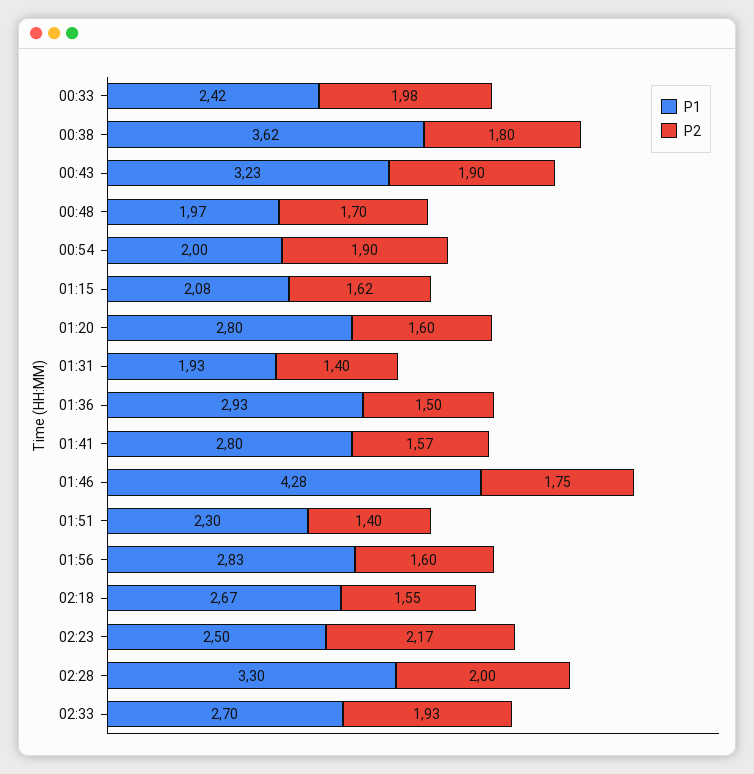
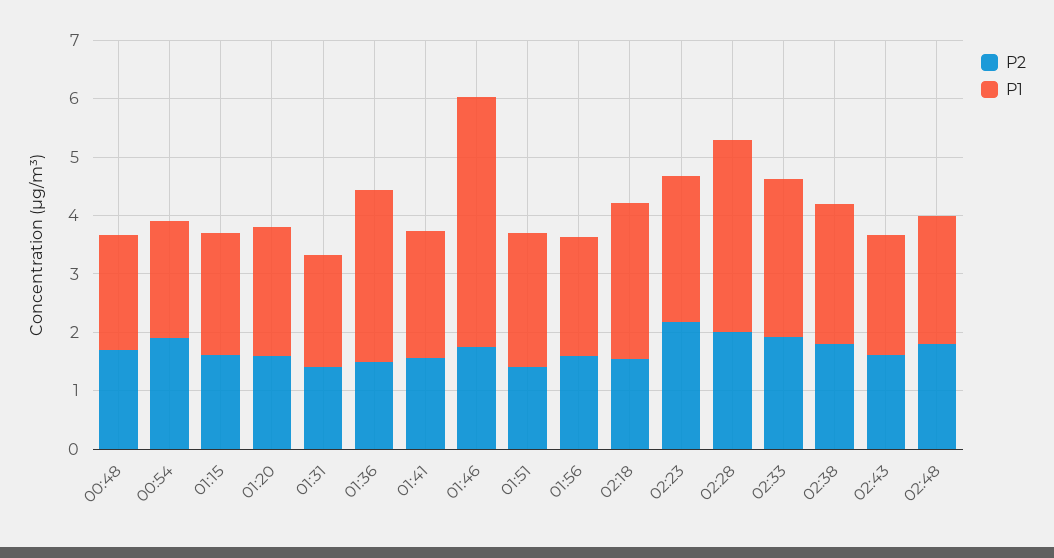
P1, 00:33: 2.42 -> none
P2, 00:33: 1.98 -> none
P1, 00:38: 3.62 -> none
P2, 00:38: 1.8 -> none
P1, 00:43: 3.23 -> none
P2, 00:43: 1.9 -> none
P1, 01:20: 2.8 -> 2.2
P1, 01:41: 2.8 -> 2.2
P1, 01:56: 2.83 -> 2
P2, 02:38: none -> 1.8
P1, 02:38: none -> 2.4
P2, 02:43: none -> 1.6
P1, 02:43: none -> 2
P2, 02:48: none -> 1.8
P1, 02:48: none -> 2.2

